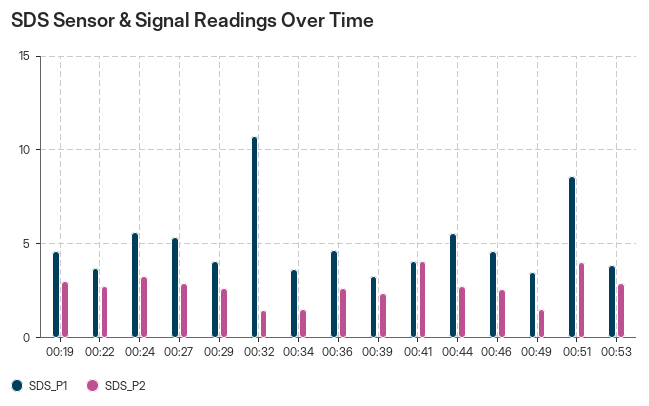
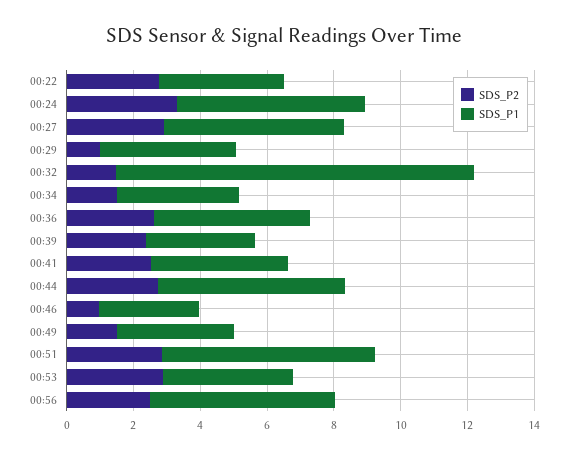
SDS_P1, 00:19: 4.5 -> none
SDS_P2, 00:19: 3 -> none
SDS_P2, 00:29: 2.5 -> 1
SDS_P2, 00:41: 4 -> 2.5
SDS_P1, 00:46: 4.5 -> 3
SDS_P2, 00:46: 2.5 -> 1
SDS_P1, 00:51: 8.5 -> 6.5
SDS_P2, 00:51: 4 -> 3
SDS_P2, 00:56: none -> 2.5
SDS_P1, 00:56: none -> 5.5

